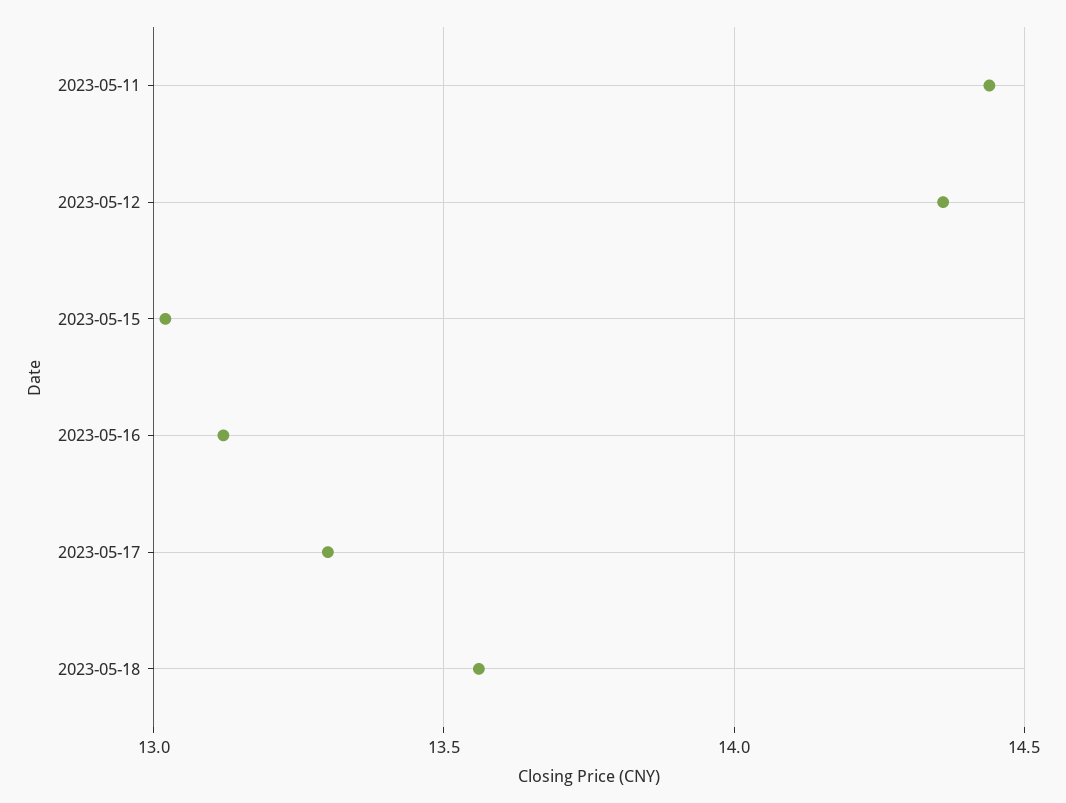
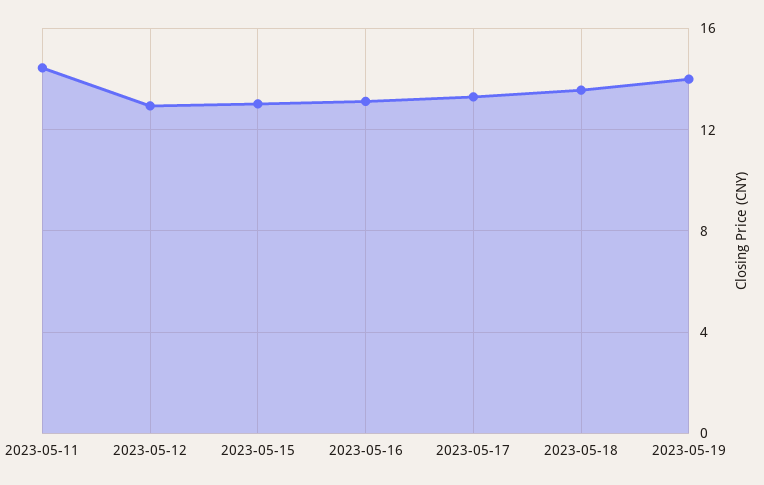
2023-05-12: 14.35 -> 13
2023-05-19: none -> 14

